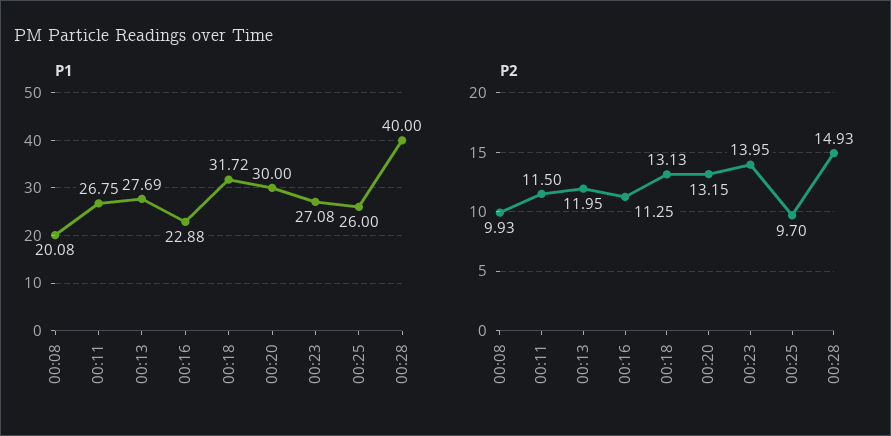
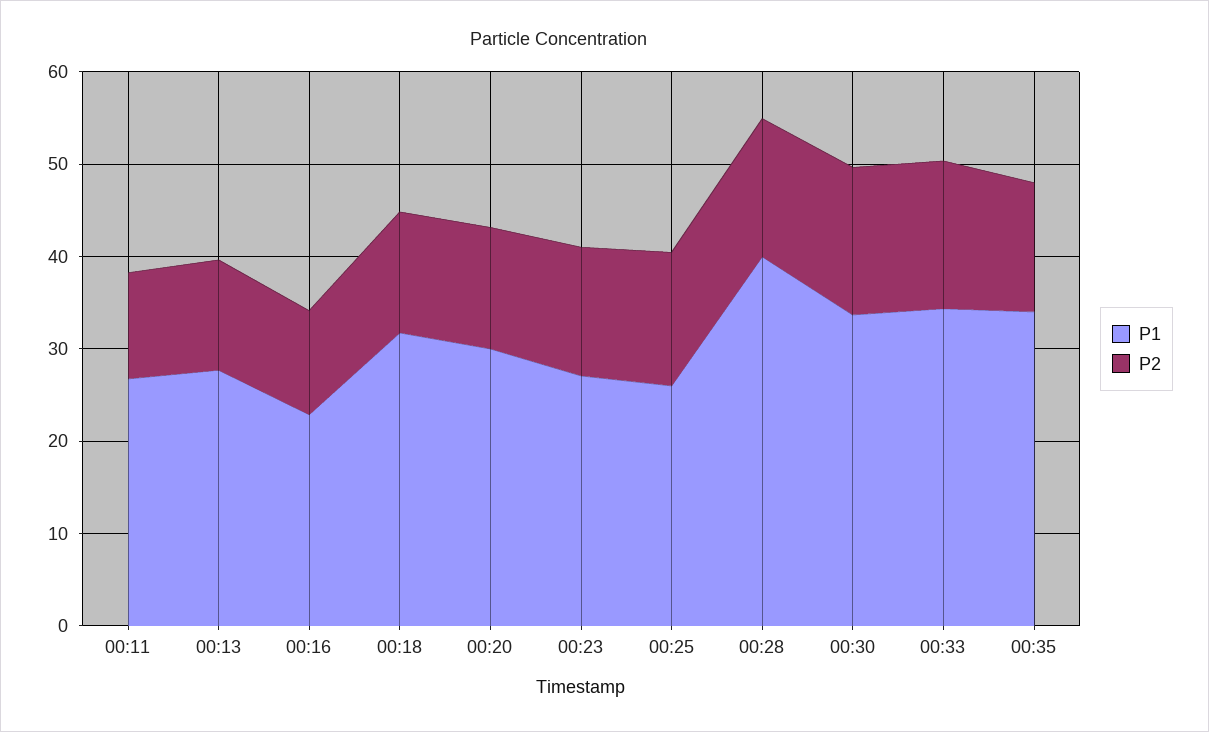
P1, 00:08: 20.08 -> none
P2, 00:08: 9.93 -> none
P2, 00:25: 9.7 -> 14
P1, 00:30: none -> 34
P2, 00:30: none -> 16
P1, 00:33: none -> 34
P2, 00:33: none -> 16
P1, 00:35: none -> 34
P2, 00:35: none -> 14

